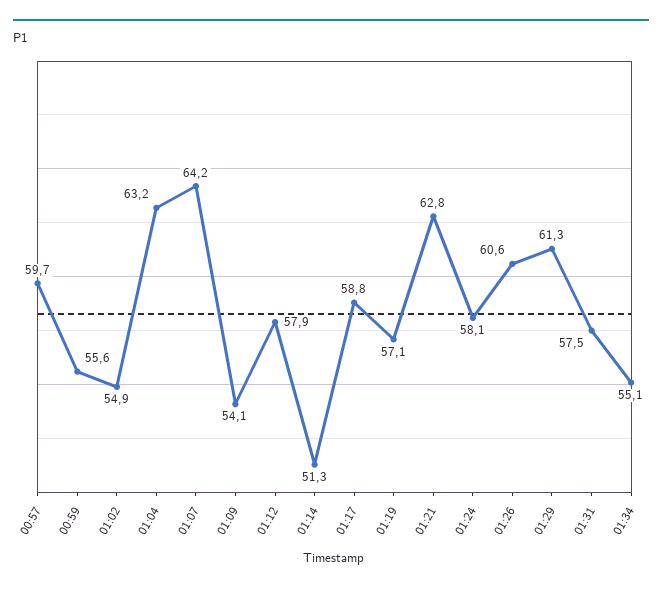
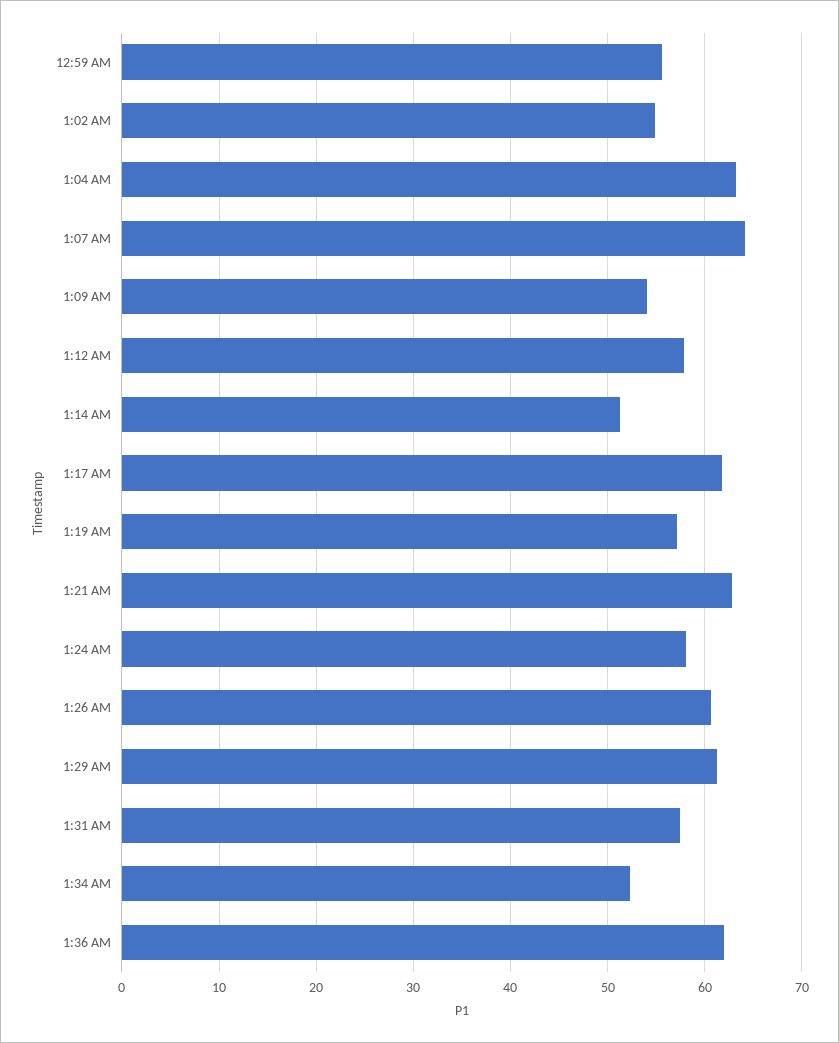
00:57: 59.7 -> none
01:17: 58.8 -> 62
01:34: 55.1 -> 52
1:36 AM: none -> 62

